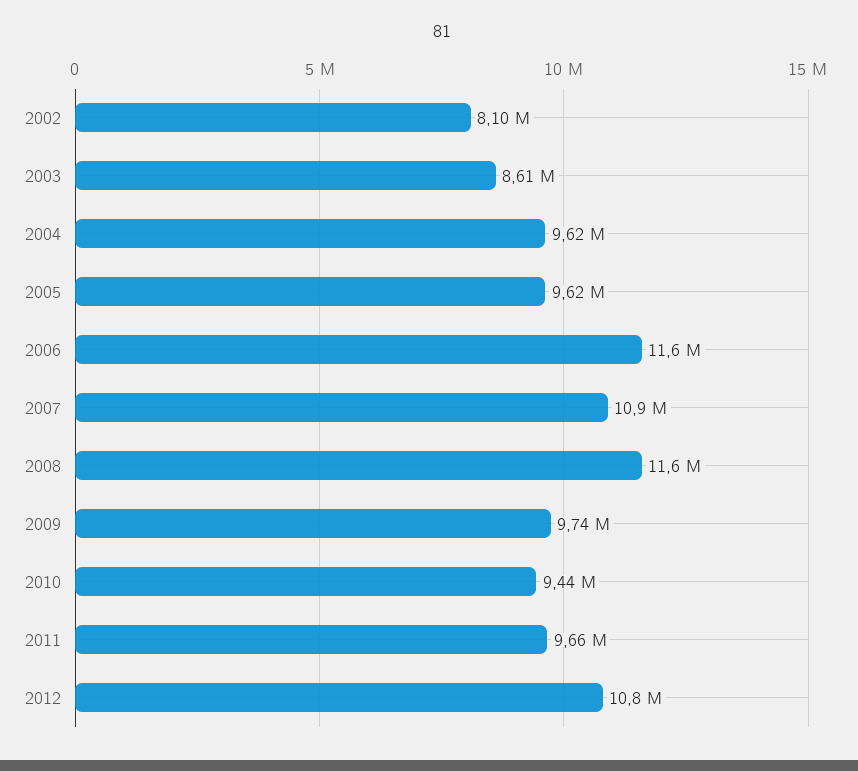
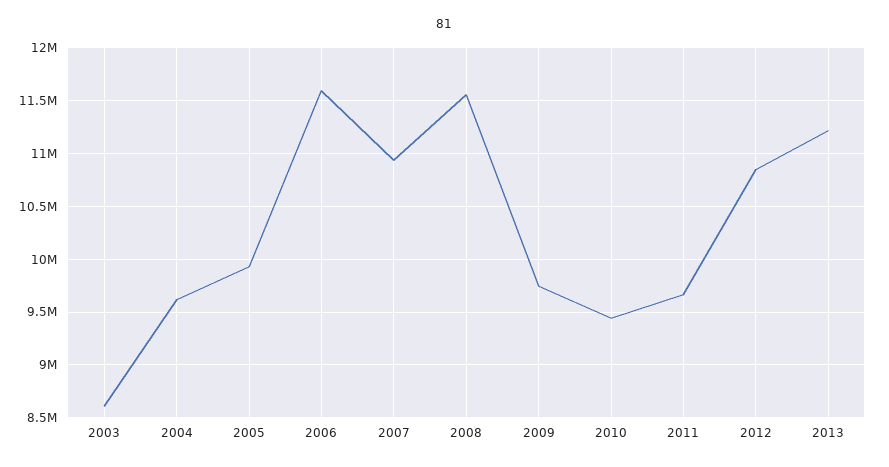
2002: 8100000 -> none
2005: 9620000 -> 9900000
2013: none -> 11200000

